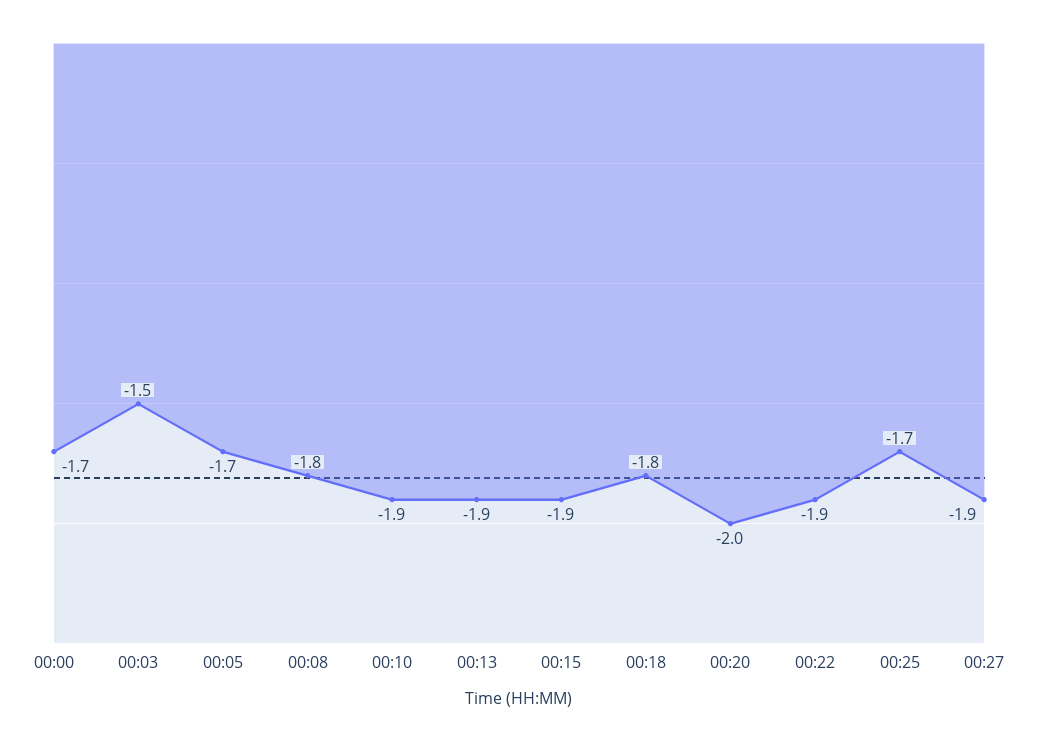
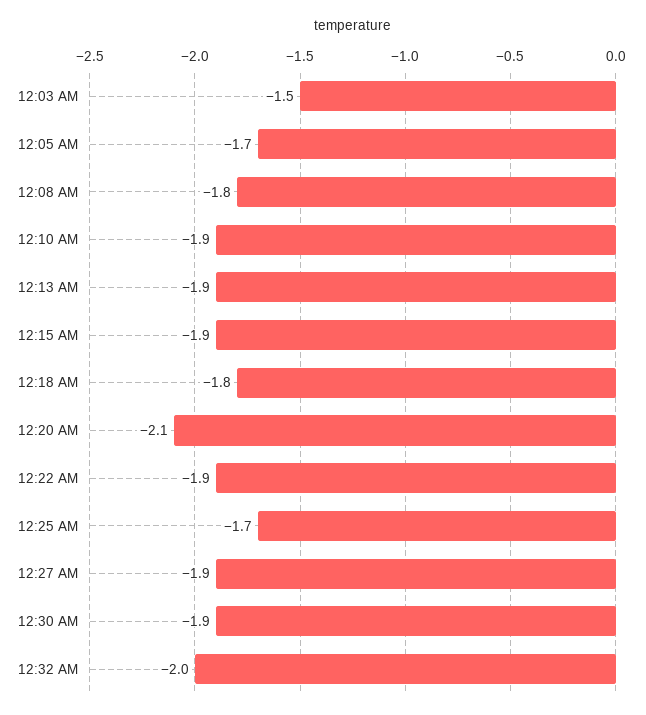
00:00: -1.7 -> none
00:20: -2 -> -2.1
12:30 AM: none -> -1.9
12:32 AM: none -> -2

